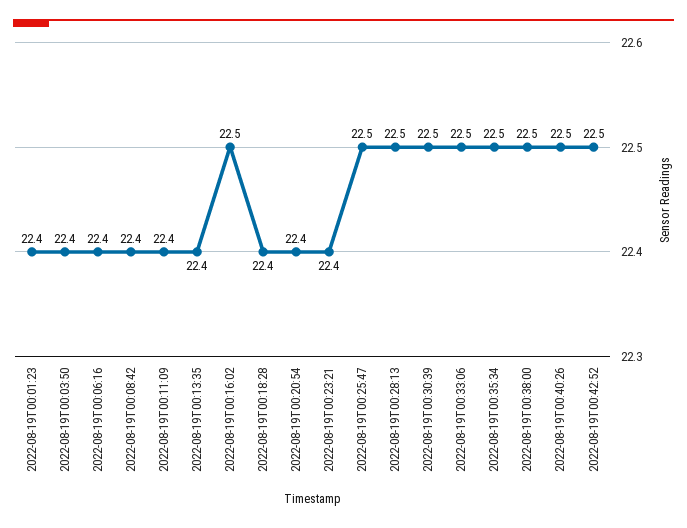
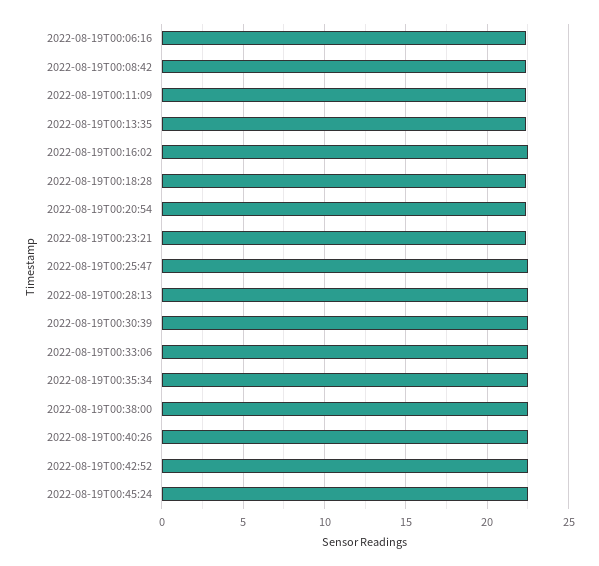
2022-08-19T00:01:23: 22.4 -> none
2022-08-19T00:03:50: 22.4 -> none
2022-08-19T00:45:24: none -> 22.5

